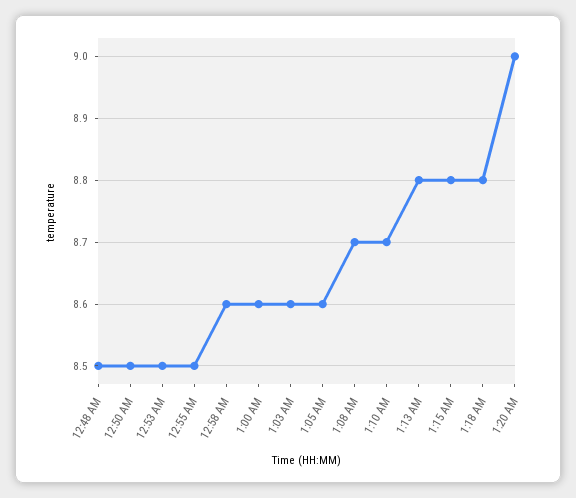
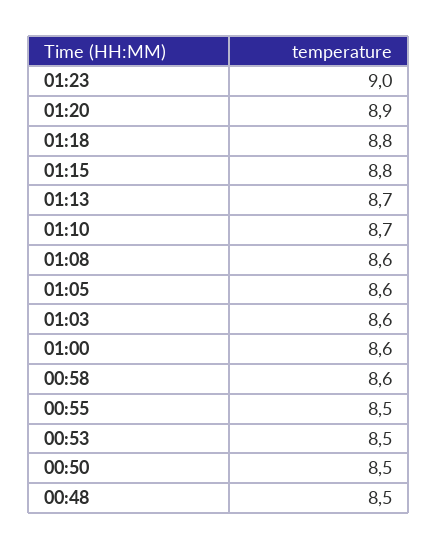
1:08 AM: 8.7 -> 8.6
1:13 AM: 8.8 -> 8.7
1:20 AM: 9 -> 8.9
01:23: none -> 9

